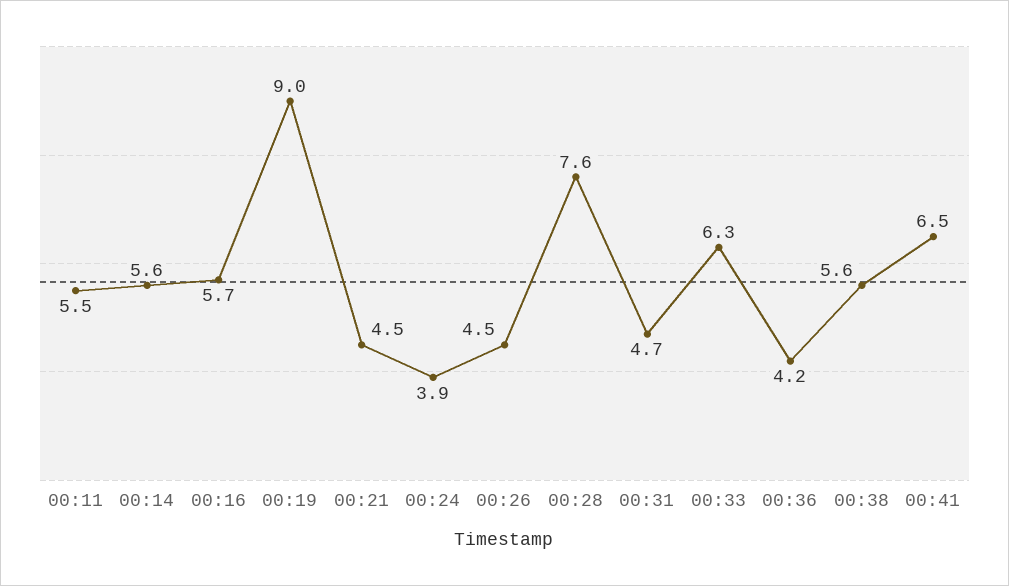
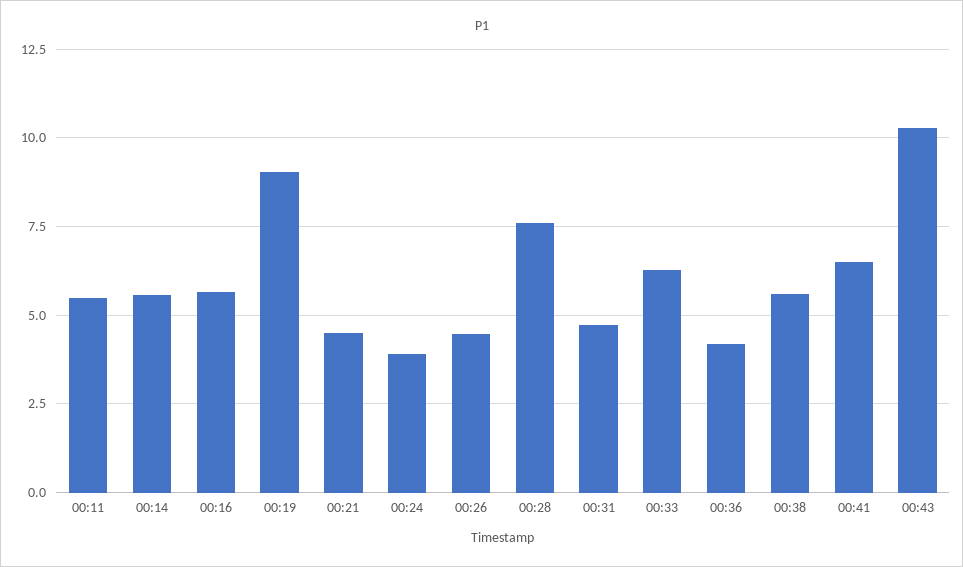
00:43: none -> 10.25

